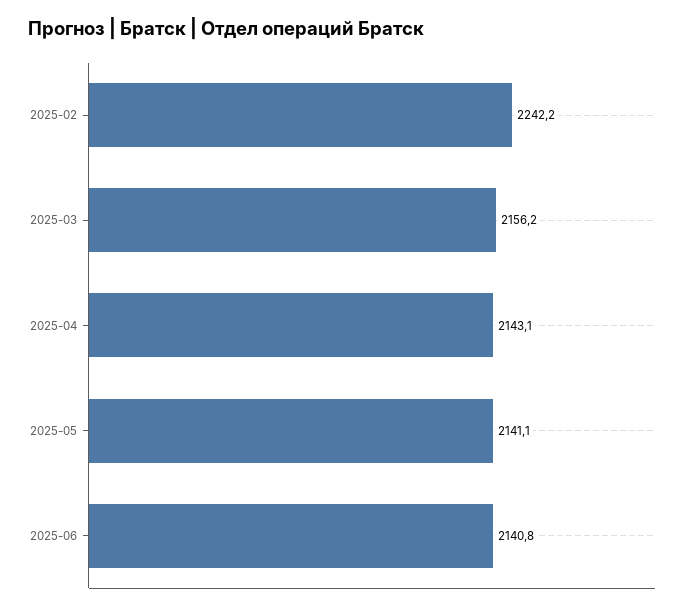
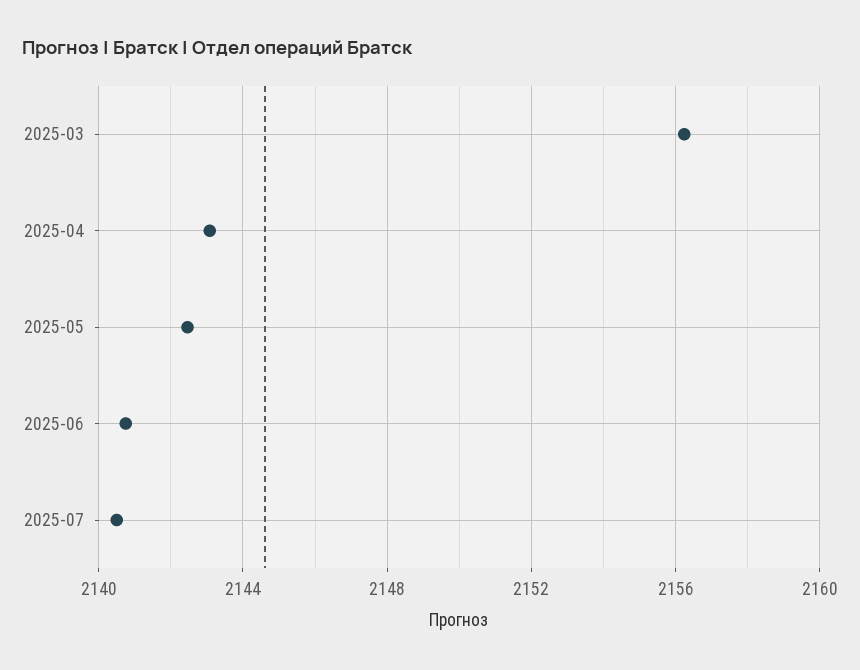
2025-02: 2242.2 -> none
2025-05: 2141.1 -> 2142.5
2025-07: none -> 2140.5

